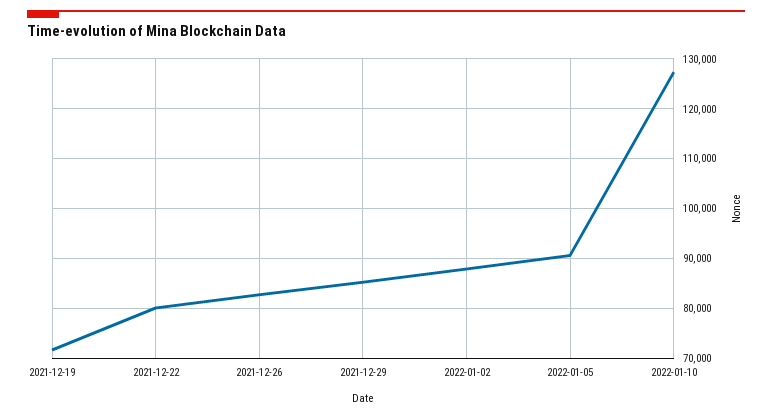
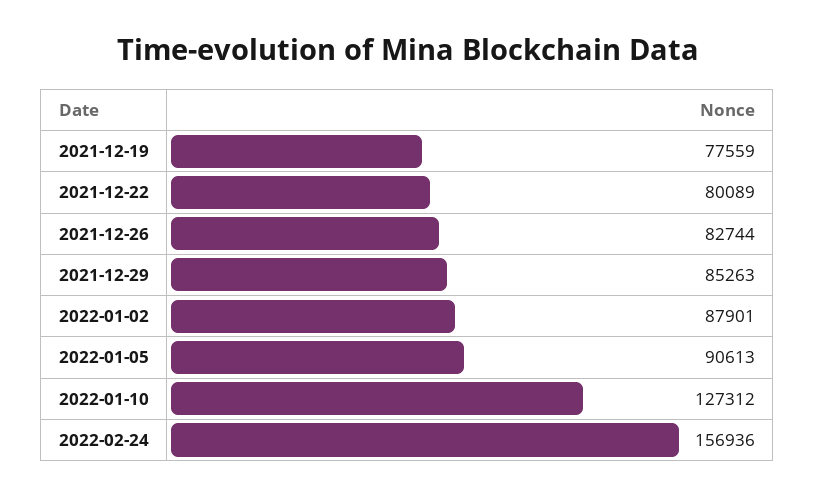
2021-12-19: 72000 -> 77559
2022-02-24: none -> 156936

